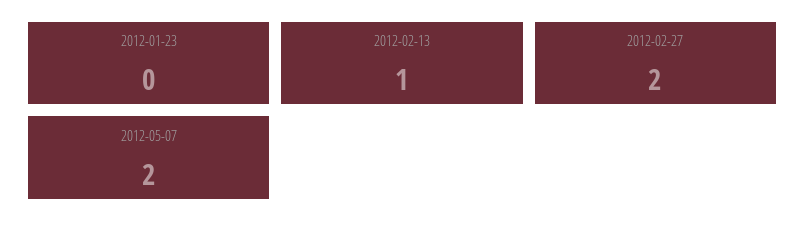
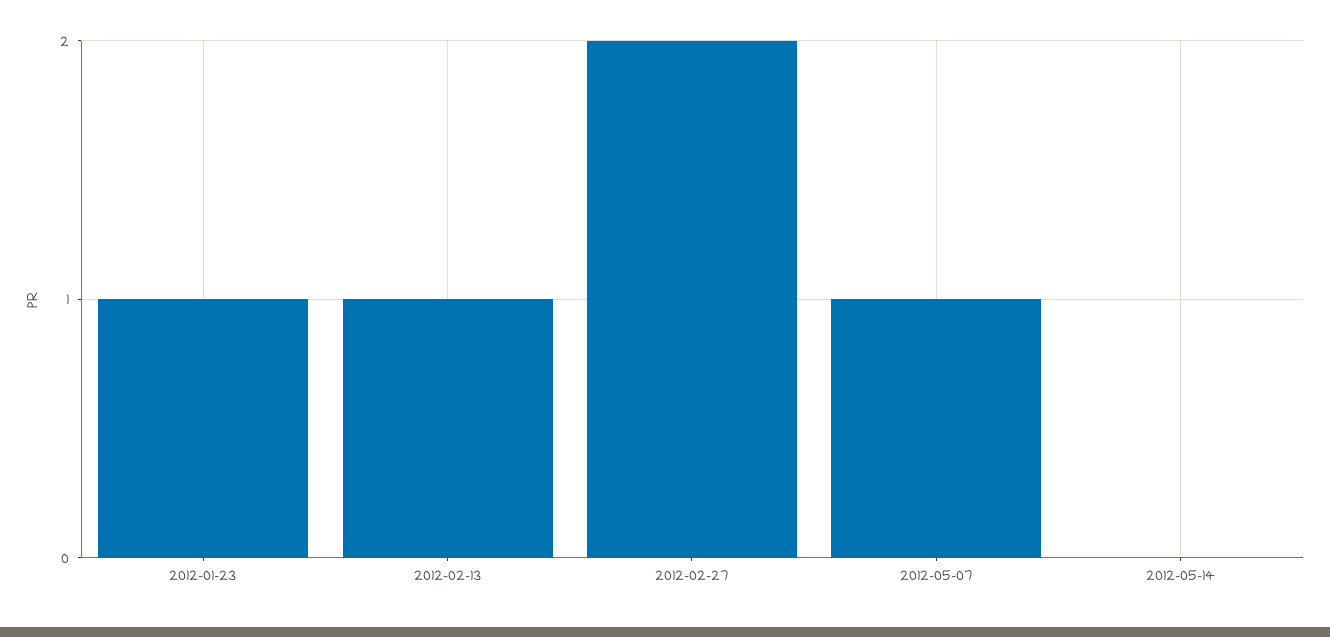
2012-01-23: 0 -> 1
2012-05-07: 2 -> 1
2012-05-14: none -> 0

